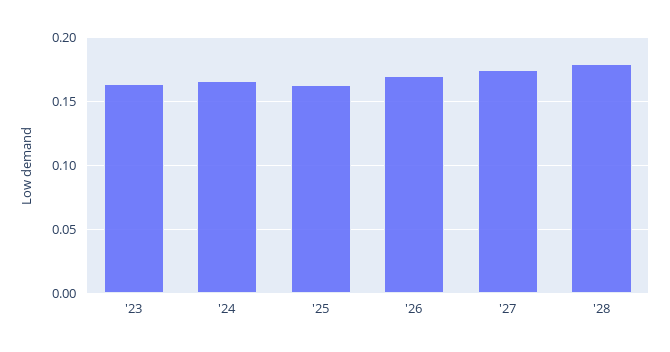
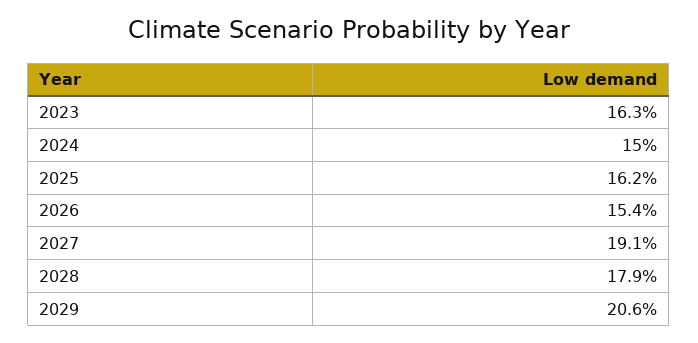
'24: 0.165 -> 0.15
'26: 0.17 -> 0.154
'27: 0.175 -> 0.191
2029: none -> 0.206

